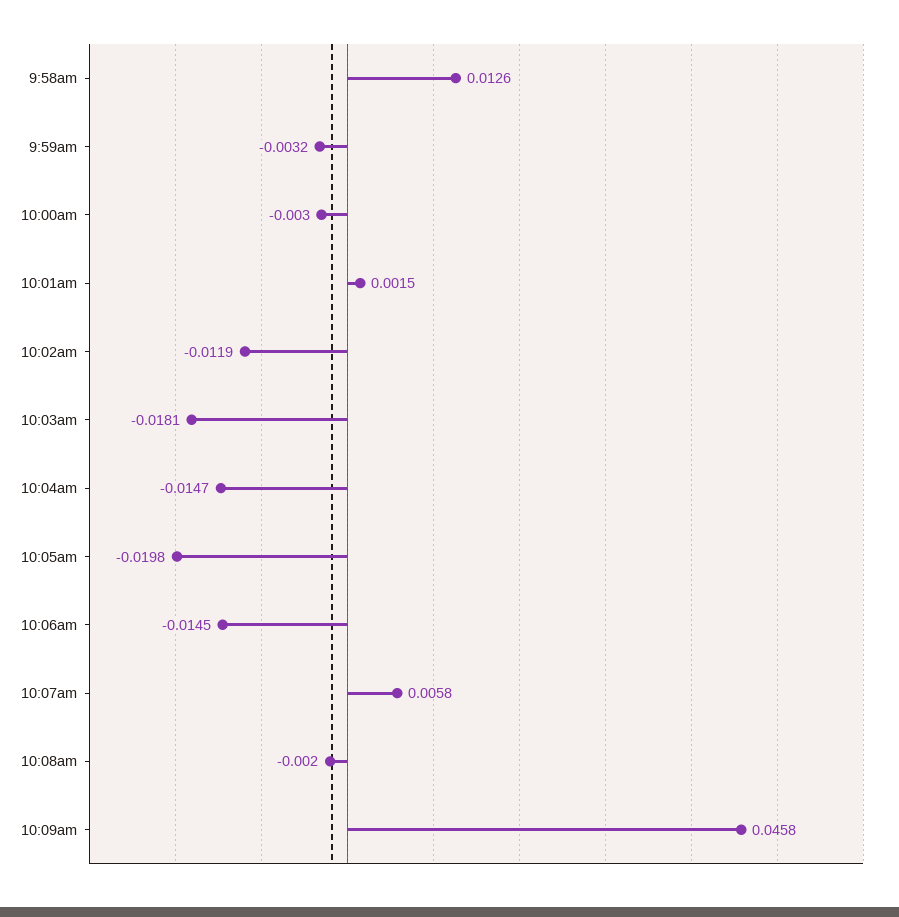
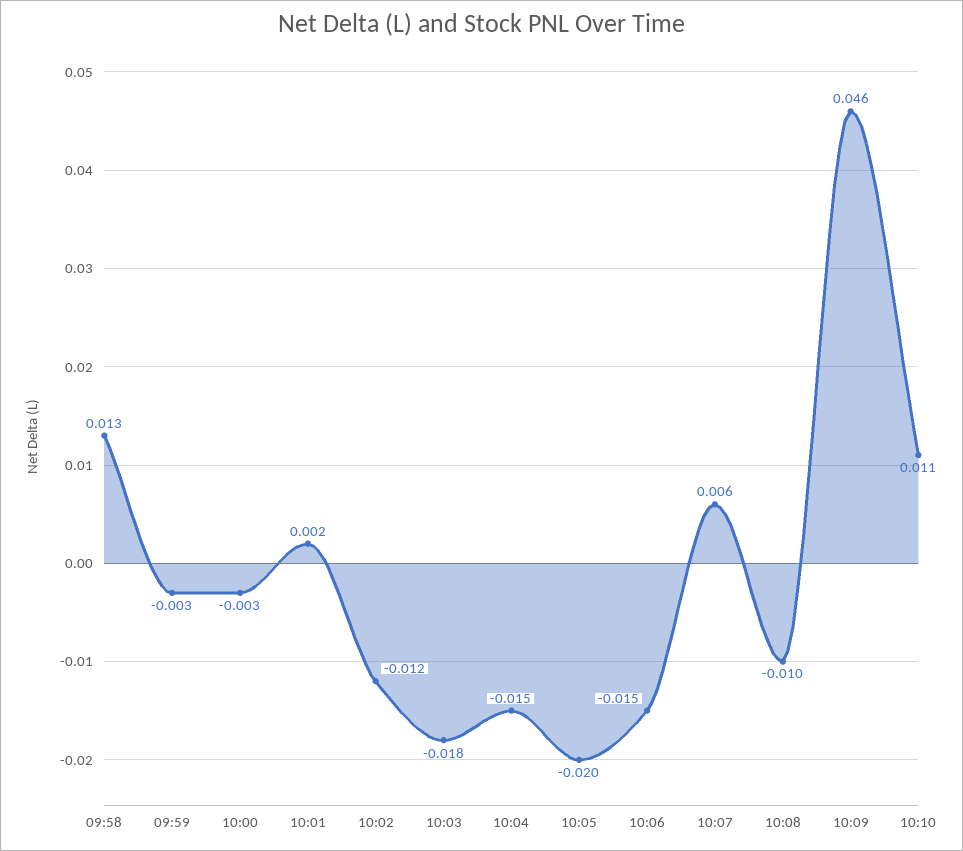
10:08am: -0.002 -> -0.01
10:10: none -> 0.011

